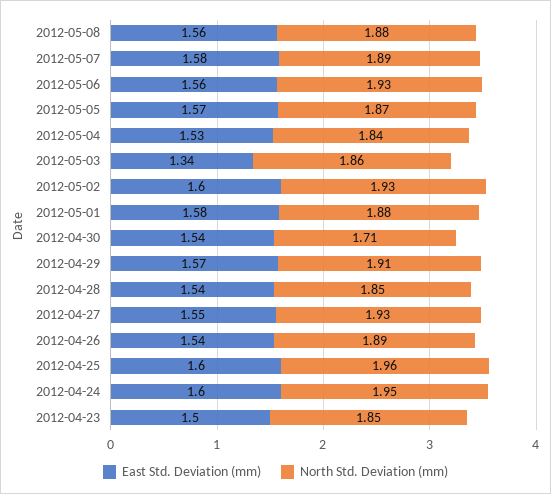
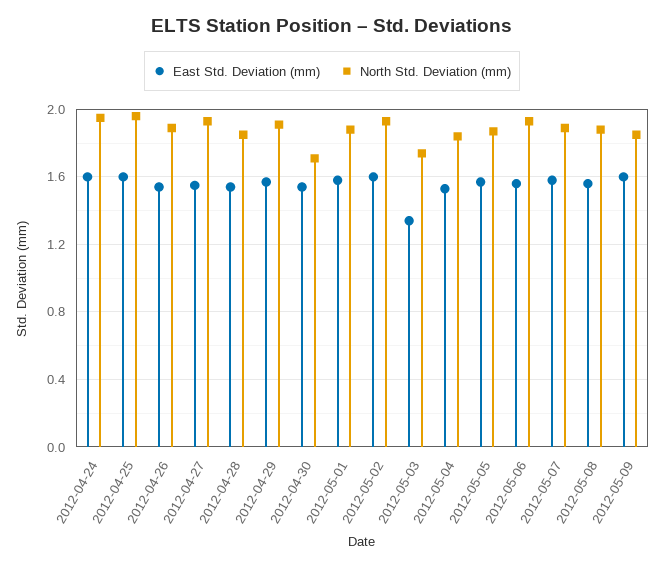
North Std. Deviation (mm), 2012-05-03: 1.86 -> 1.75
East Std. Deviation (mm), 2012-04-23: 1.5 -> none
North Std. Deviation (mm), 2012-04-23: 1.85 -> none
East Std. Deviation (mm), 2012-05-09: none -> 1.6
North Std. Deviation (mm), 2012-05-09: none -> 1.85

